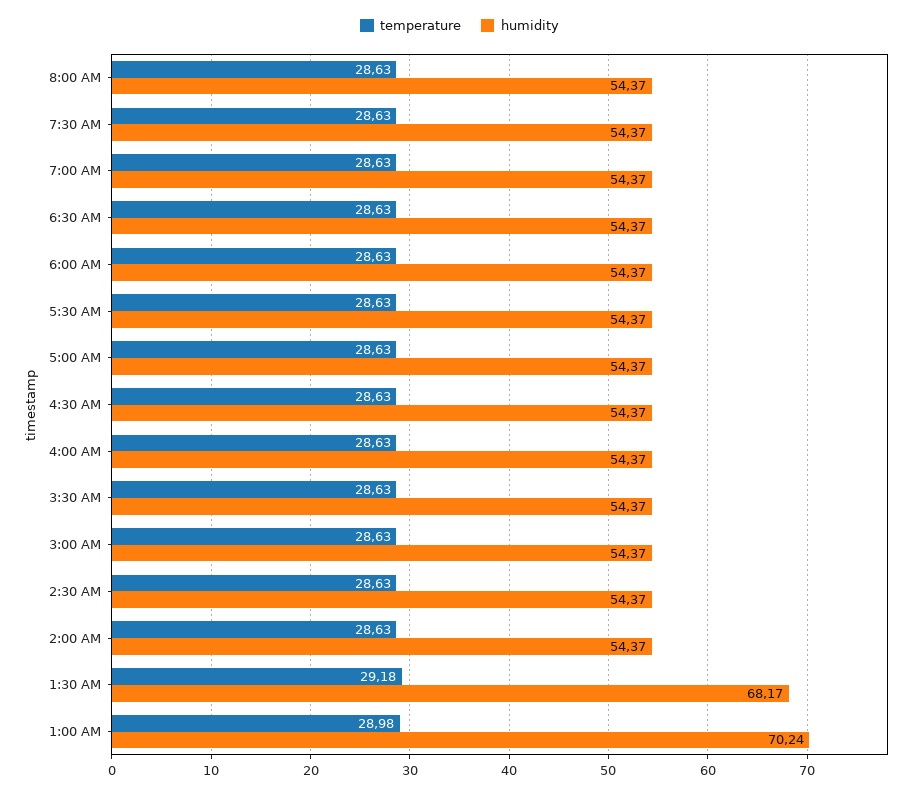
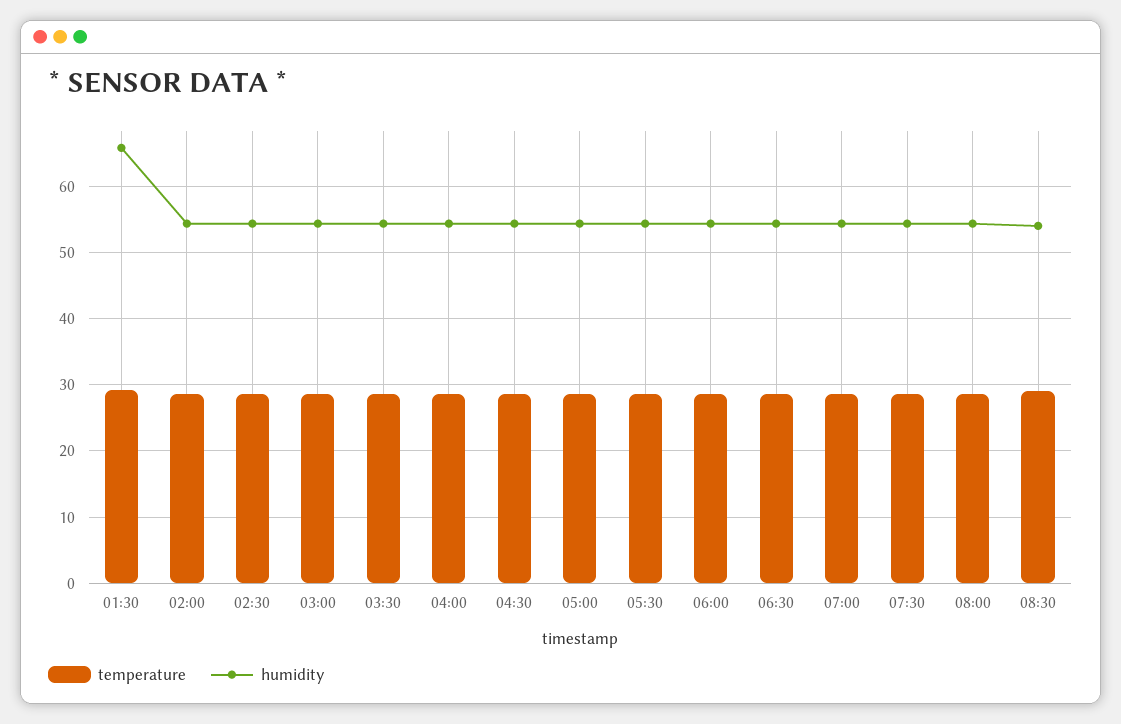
humidity, 1:30 AM: 68.17 -> 66
temperature, 1:00 AM: 28.98 -> none
humidity, 1:00 AM: 70.24 -> none
temperature, 08:30: none -> 29
humidity, 08:30: none -> 54

